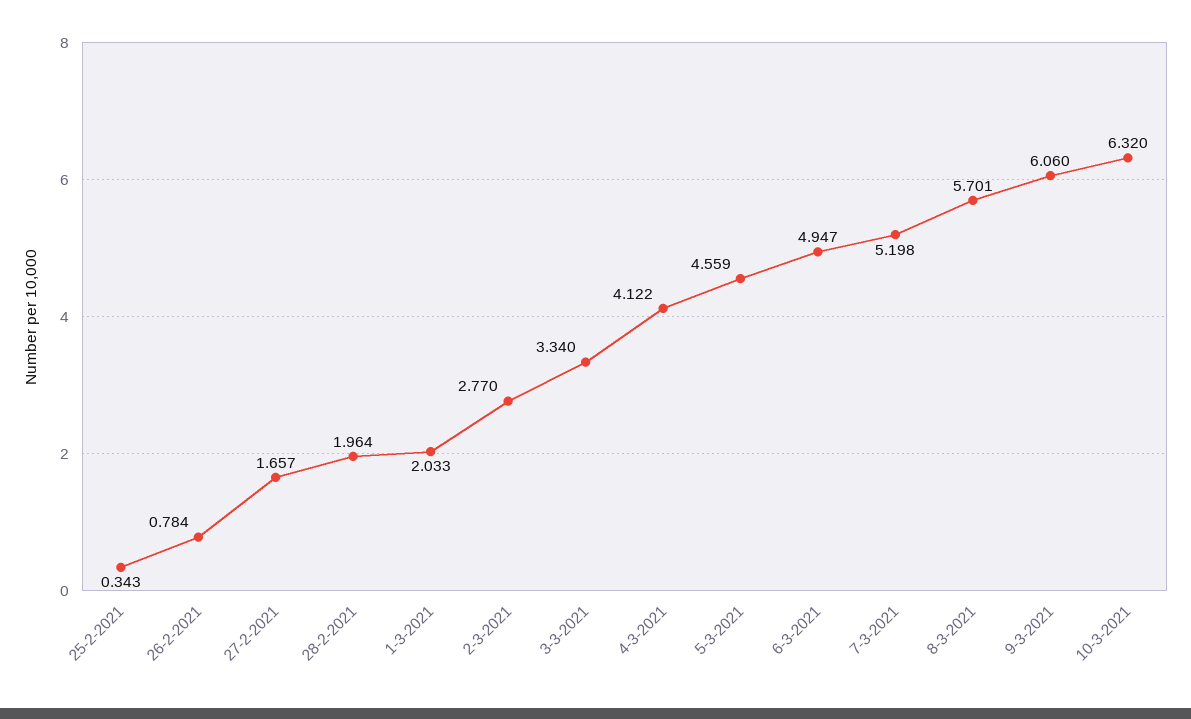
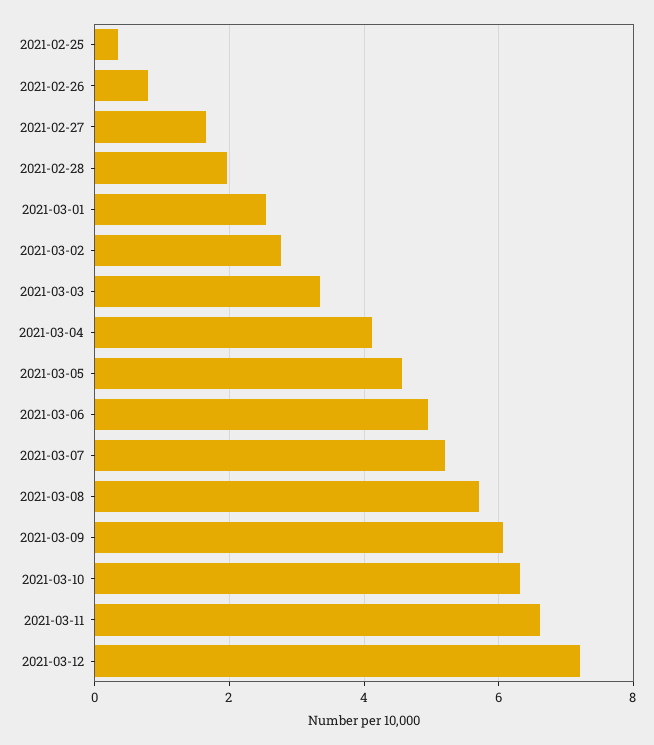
1-3-2021: 2.033 -> 2.6
2021-03-11: none -> 6.6
2021-03-12: none -> 7.2

